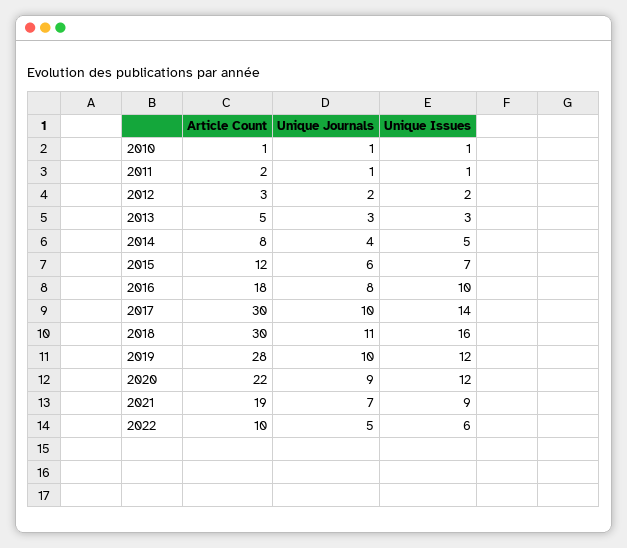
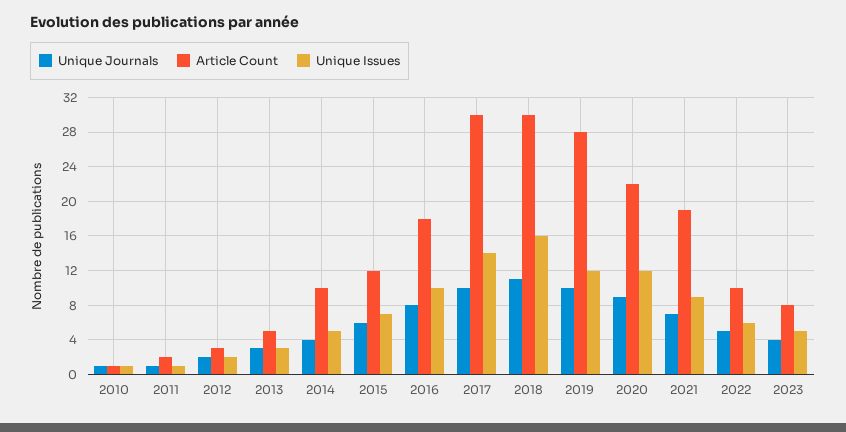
Article Count, 2014: 8 -> 10
Unique Journals, 2023: none -> 4
Article Count, 2023: none -> 8
Unique Issues, 2023: none -> 5

